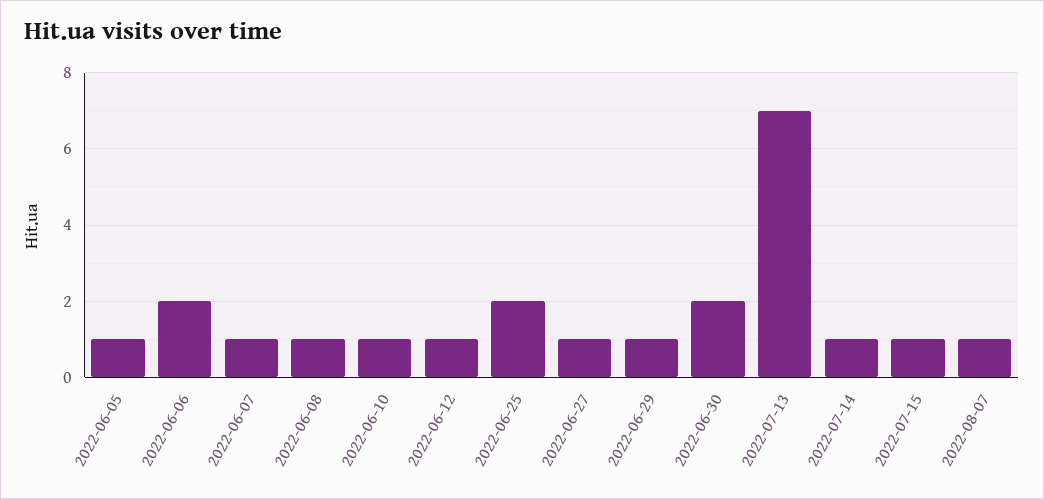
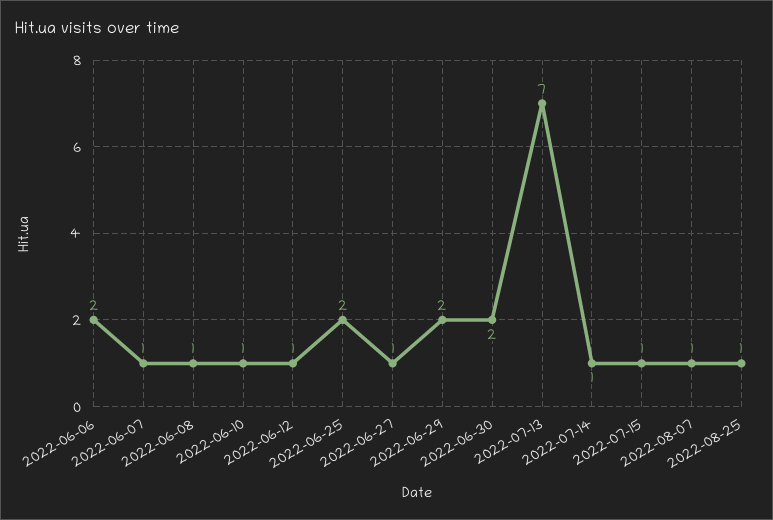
2022-06-05: 1 -> none
2022-06-29: 1 -> 2
2022-08-25: none -> 1

